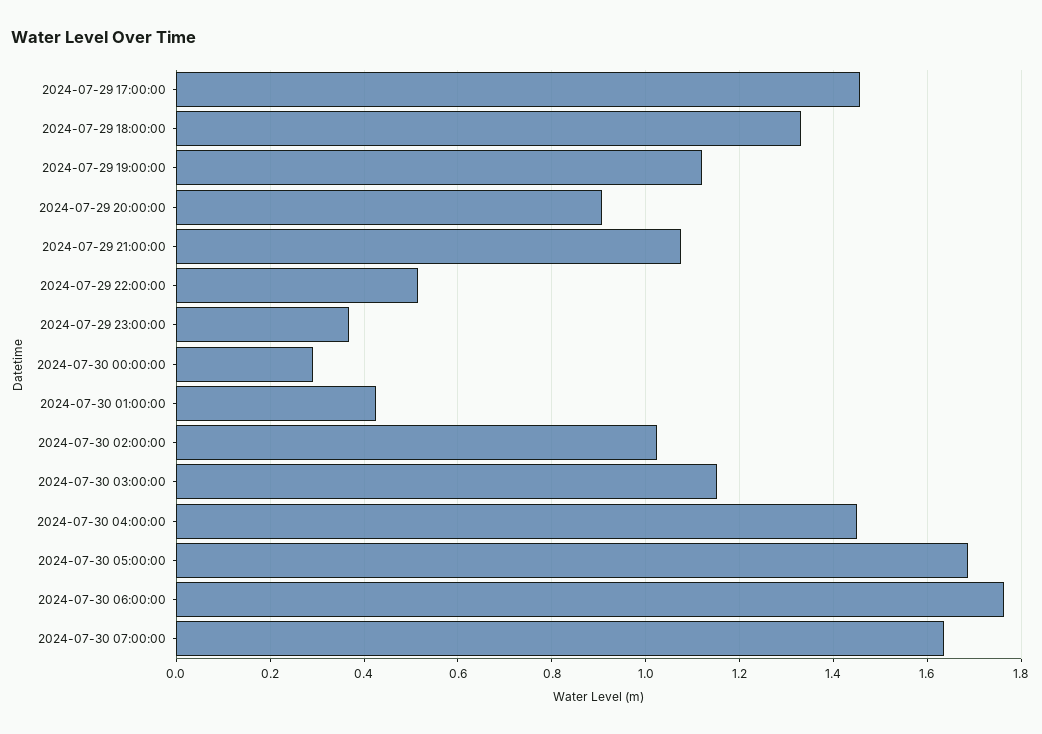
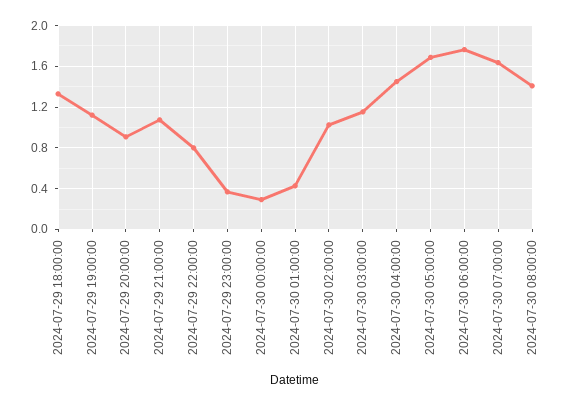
2024-07-29 17:00:00: 1.46 -> none
2024-07-29 22:00:00: 0.52 -> 0.8
2024-07-30 08:00:00: none -> 1.4

